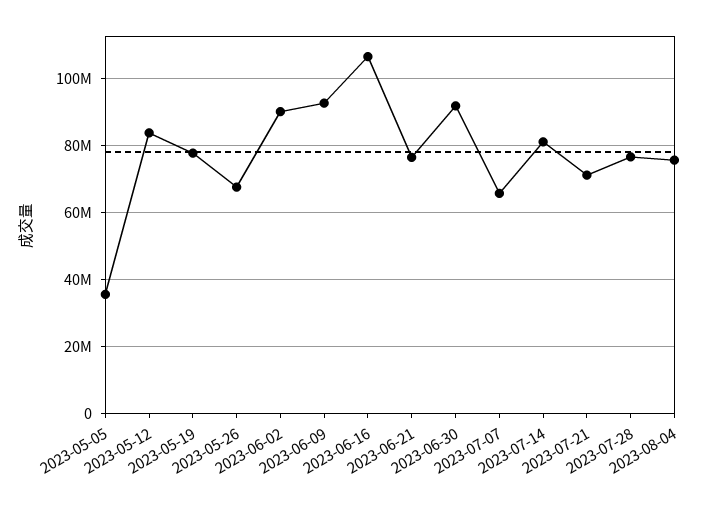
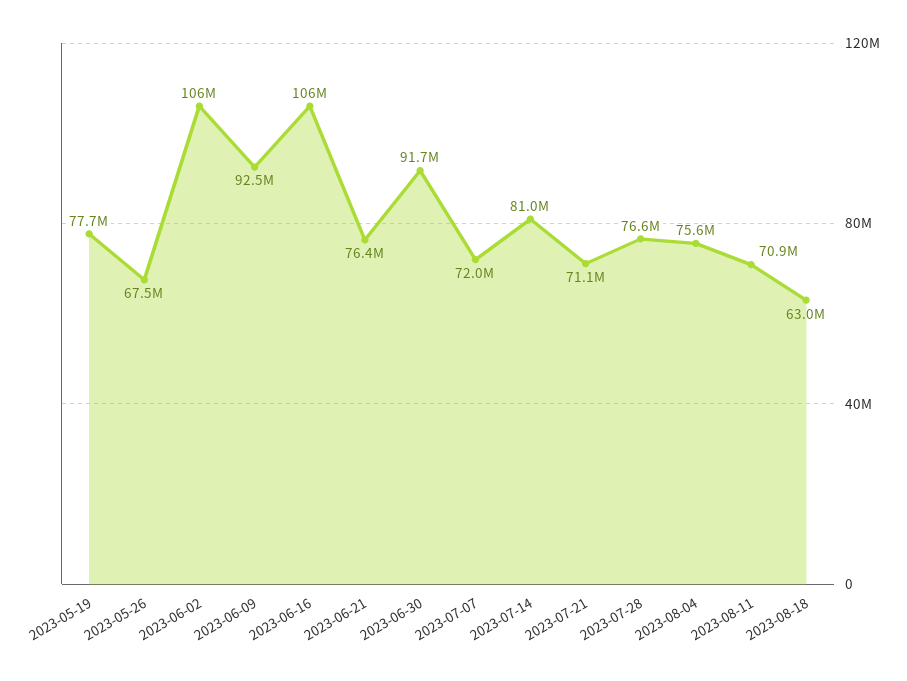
2023-05-05: 36000000 -> none
2023-05-12: 84000000 -> none
2023-06-02: 90000000 -> 106000000
2023-07-07: 66000000 -> 72000000
2023-08-11: none -> 70900000
2023-08-18: none -> 63000000

